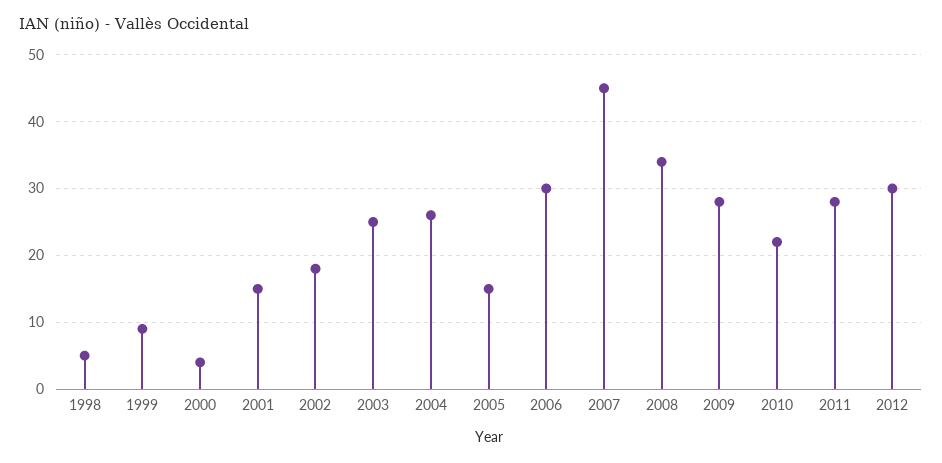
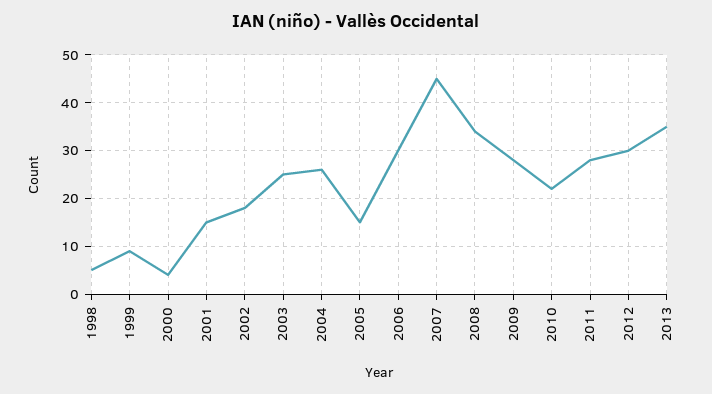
2013: none -> 35

